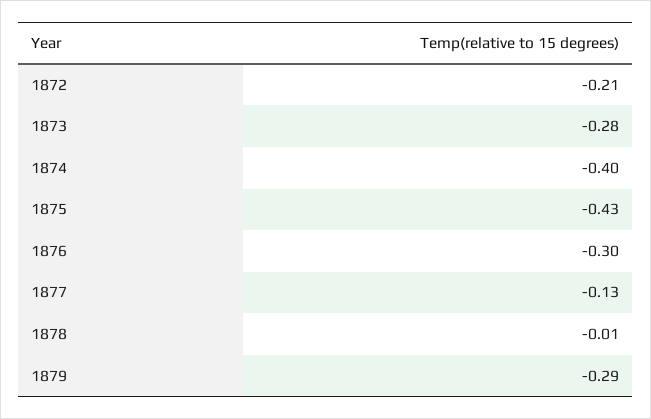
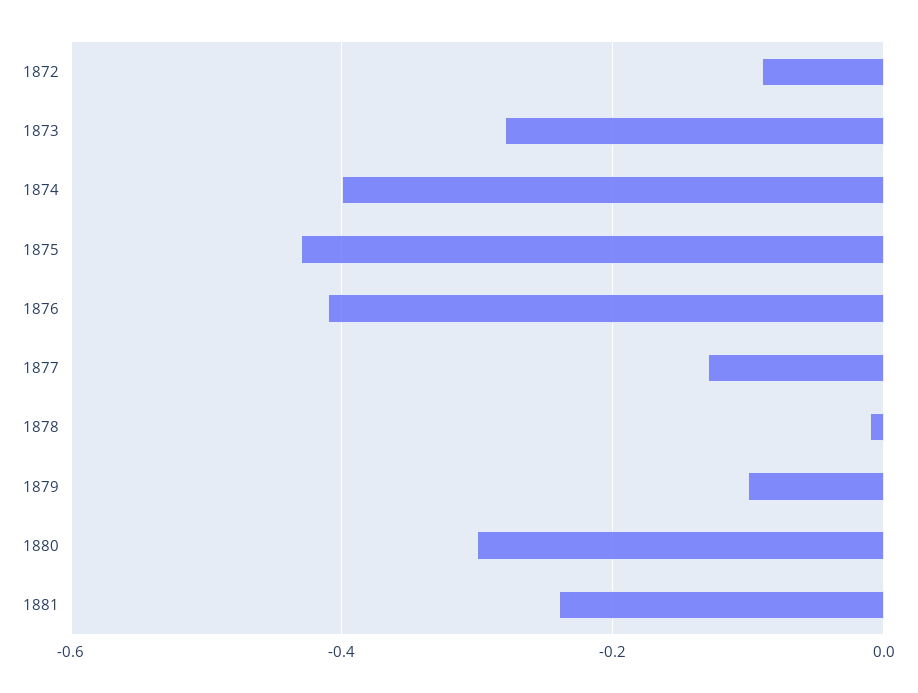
1872: -0.21 -> -0.1
1876: -0.3 -> -0.4
1879: -0.29 -> -0.1
1880: none -> -0.3
1881: none -> -0.25

